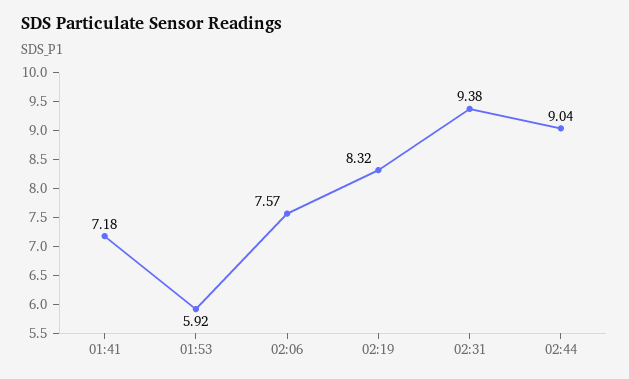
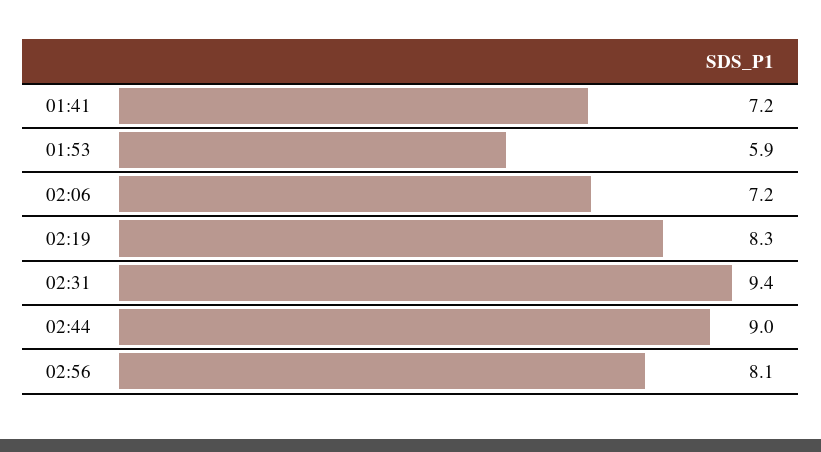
02:06: 7.57 -> 7.2
02:56: none -> 8.1

